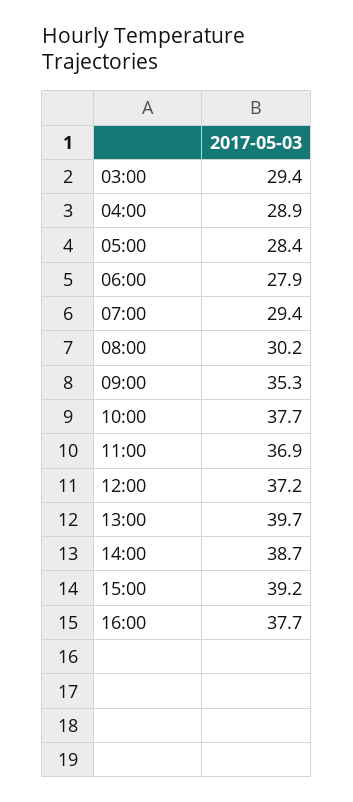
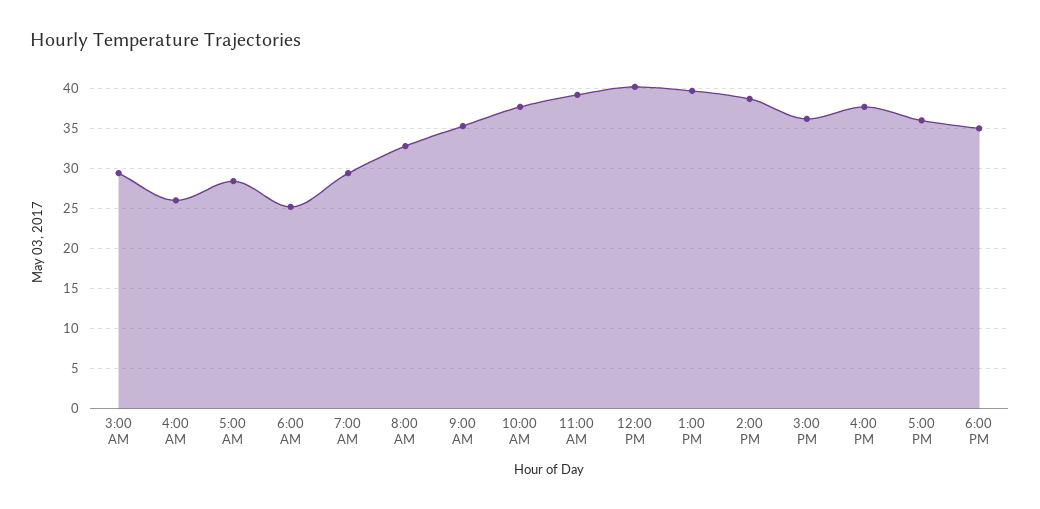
04:00: 28.9 -> 26
06:00: 27.9 -> 25
08:00: 30.2 -> 33
11:00: 36.9 -> 39
12:00: 37.2 -> 40
15:00: 39.2 -> 36
5:00 PM: none -> 36
6:00 PM: none -> 35

